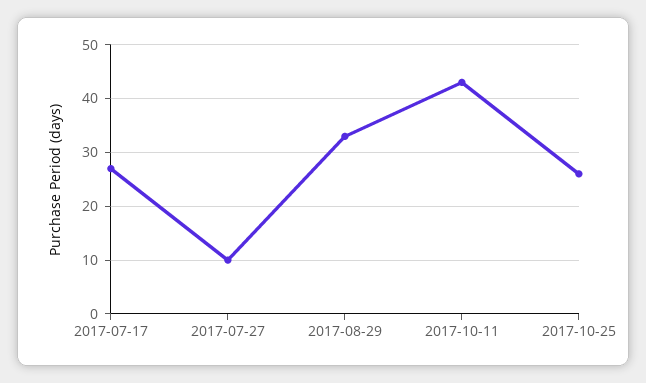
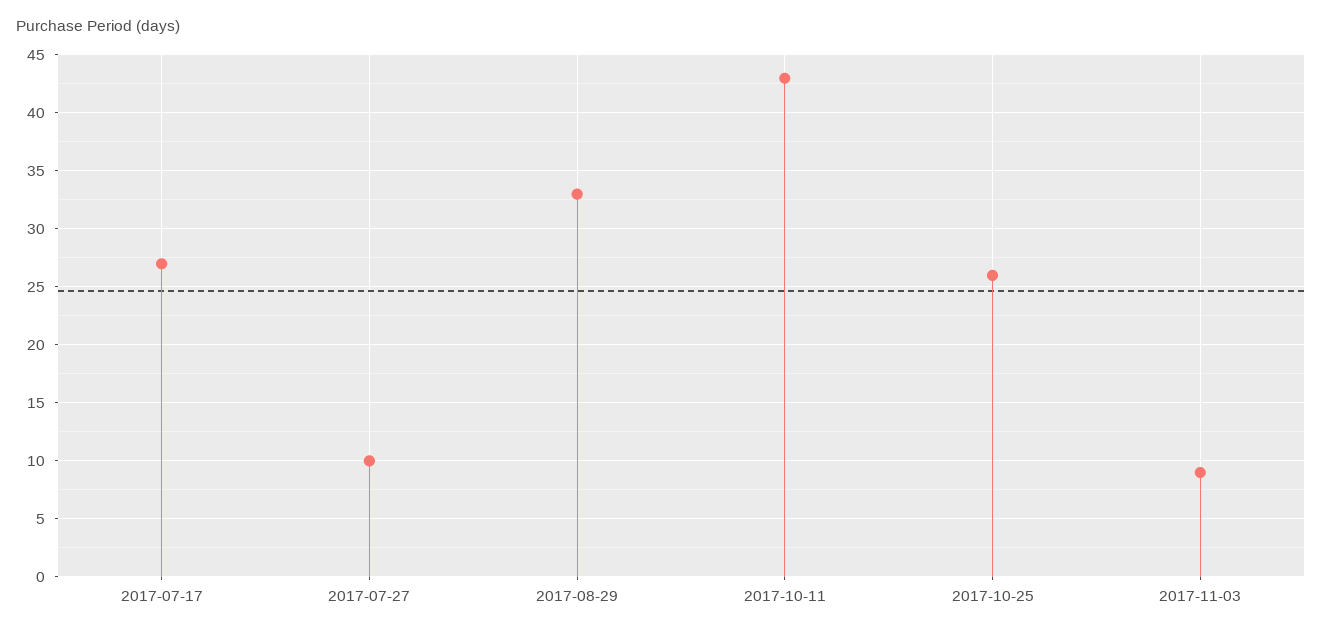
2017-11-03: none -> 9

